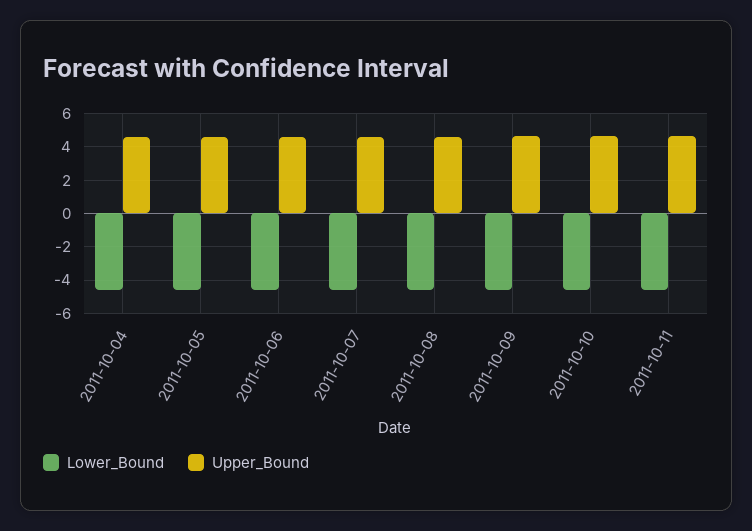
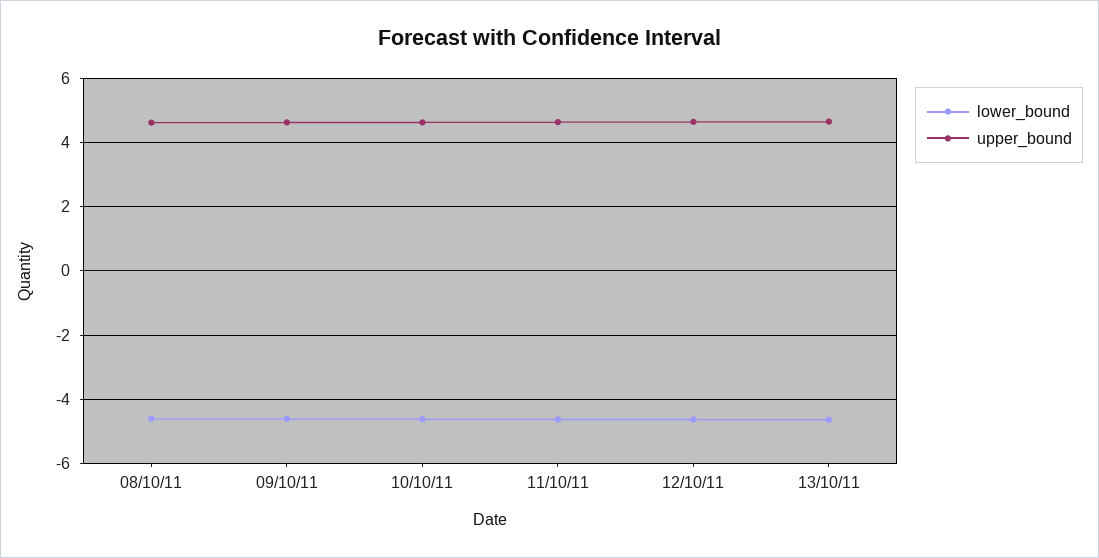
Lower_Bound, 2011-10-04: -4.5 -> none
Upper_Bound, 2011-10-04: 4.5 -> none
Lower_Bound, 2011-10-05: -4.5 -> none
Upper_Bound, 2011-10-05: 4.5 -> none
Lower_Bound, 2011-10-06: -4.5 -> none
Upper_Bound, 2011-10-06: 4.5 -> none
Lower_Bound, 2011-10-07: -4.5 -> none
Upper_Bound, 2011-10-07: 4.5 -> none
Lower_Bound, 12/10/11: none -> -4.6
Upper_Bound, 12/10/11: none -> 4.6
Lower_Bound, 13/10/11: none -> -4.6
Upper_Bound, 13/10/11: none -> 4.6

